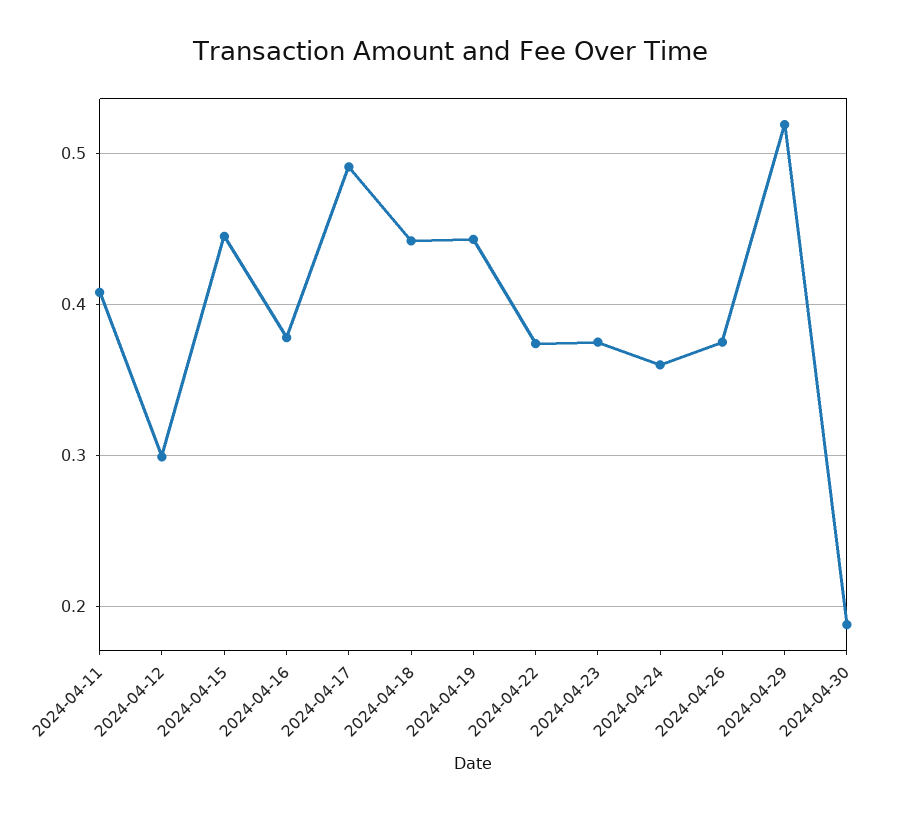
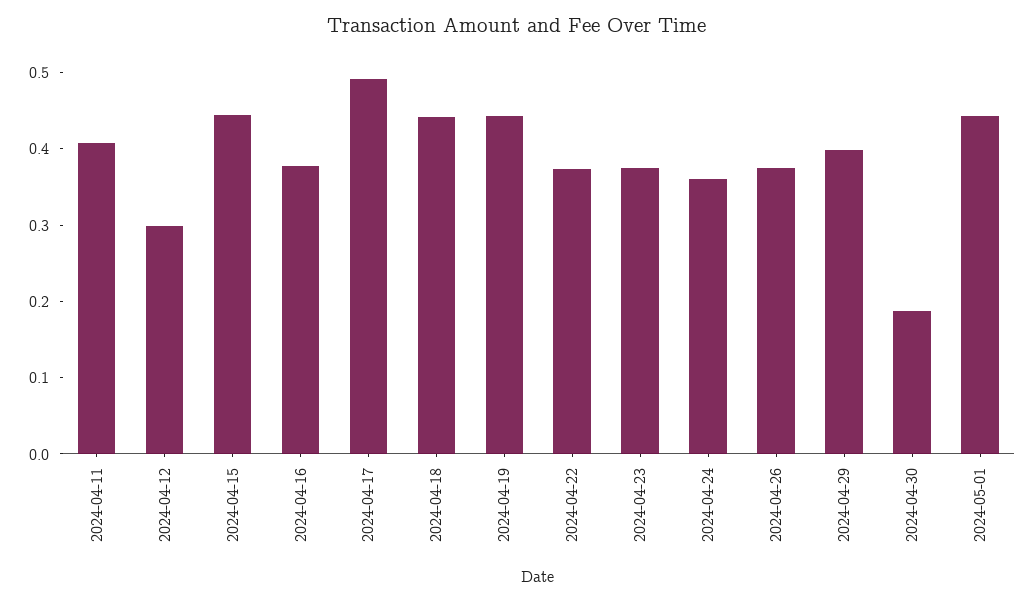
2024-04-29: 0.52 -> 0.4
2024-05-01: none -> 0.44

